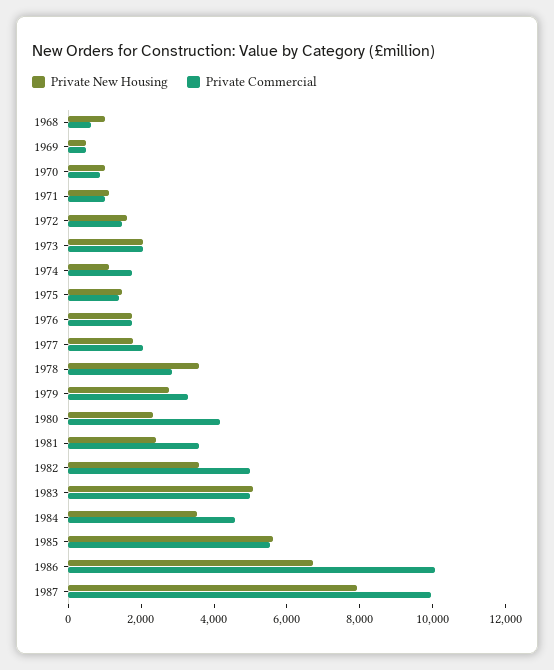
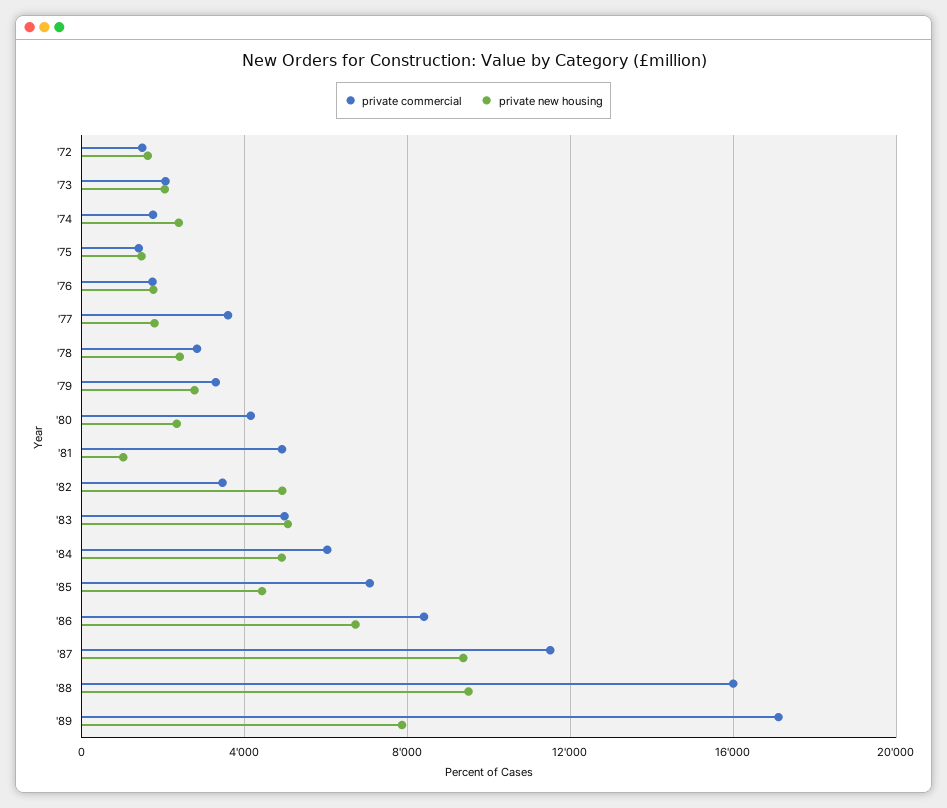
Private New Housing, 1968: 1000 -> none
Private Commercial, 1968: 500 -> none
Private New Housing, 1969: 500 -> none
Private Commercial, 1969: 500 -> none
Private New Housing, 1970: 1000 -> none
Private Commercial, 1970: 1000 -> none
Private New Housing, 1971: 1000 -> none
Private Commercial, 1971: 1000 -> none
Private New Housing, 1974: 1000 -> 2500
Private Commercial, 1977: 2000 -> 3500
Private New Housing, 1978: 3500 -> 2500
Private New Housing, 1981: 2500 -> 1000
Private Commercial, 1981: 3500 -> 5000
Private New Housing, 1982: 3500 -> 5000
Private Commercial, 1982: 5000 -> 3500
Private New Housing, 1984: 3500 -> 5000
Private Commercial, 1984: 4500 -> 6000
Private New Housing, 1985: 5500 -> 4500
Private Commercial, 1985: 5500 -> 7000
Private Commercial, 1986: 10000 -> 8500
Private New Housing, 1987: 8000 -> 9500
Private Commercial, 1987: 10000 -> 11500
Private Commercial, '88: none -> 16000
Private New Housing, '88: none -> 9500
Private Commercial, '89: none -> 17000
Private New Housing, '89: none -> 8000

